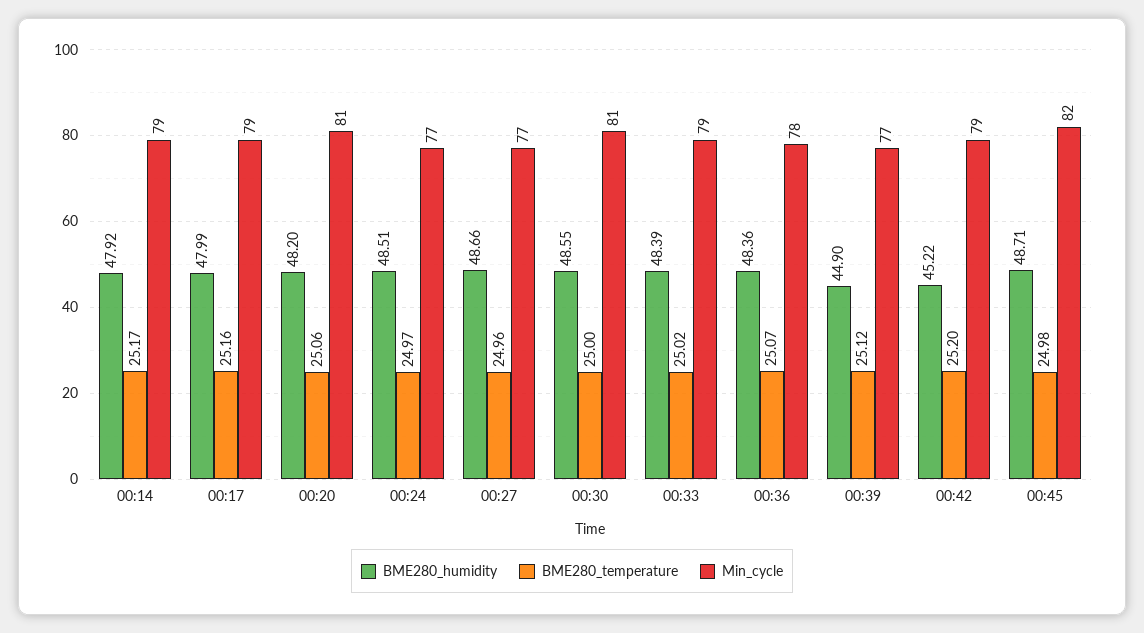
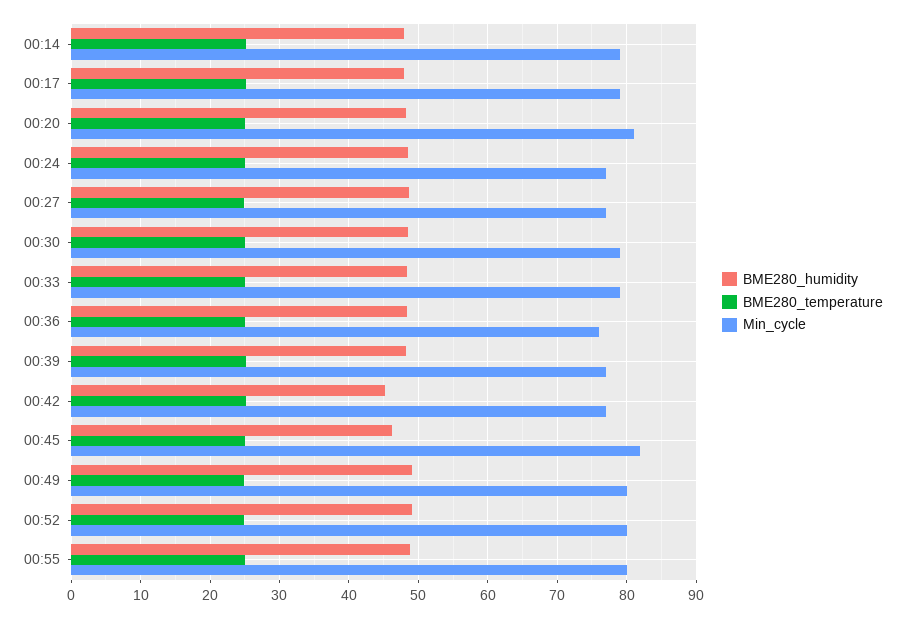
Min_cycle, 00:30: 81 -> 79
Min_cycle, 00:36: 78 -> 76
BME280_humidity, 00:39: 44.9 -> 48
Min_cycle, 00:42: 79 -> 77
BME280_humidity, 00:45: 48.71 -> 46
BME280_humidity, 00:49: none -> 49
BME280_temperature, 00:49: none -> 25
Min_cycle, 00:49: none -> 80
BME280_humidity, 00:52: none -> 49
BME280_temperature, 00:52: none -> 25
Min_cycle, 00:52: none -> 80
BME280_humidity, 00:55: none -> 49
BME280_temperature, 00:55: none -> 25
Min_cycle, 00:55: none -> 80

